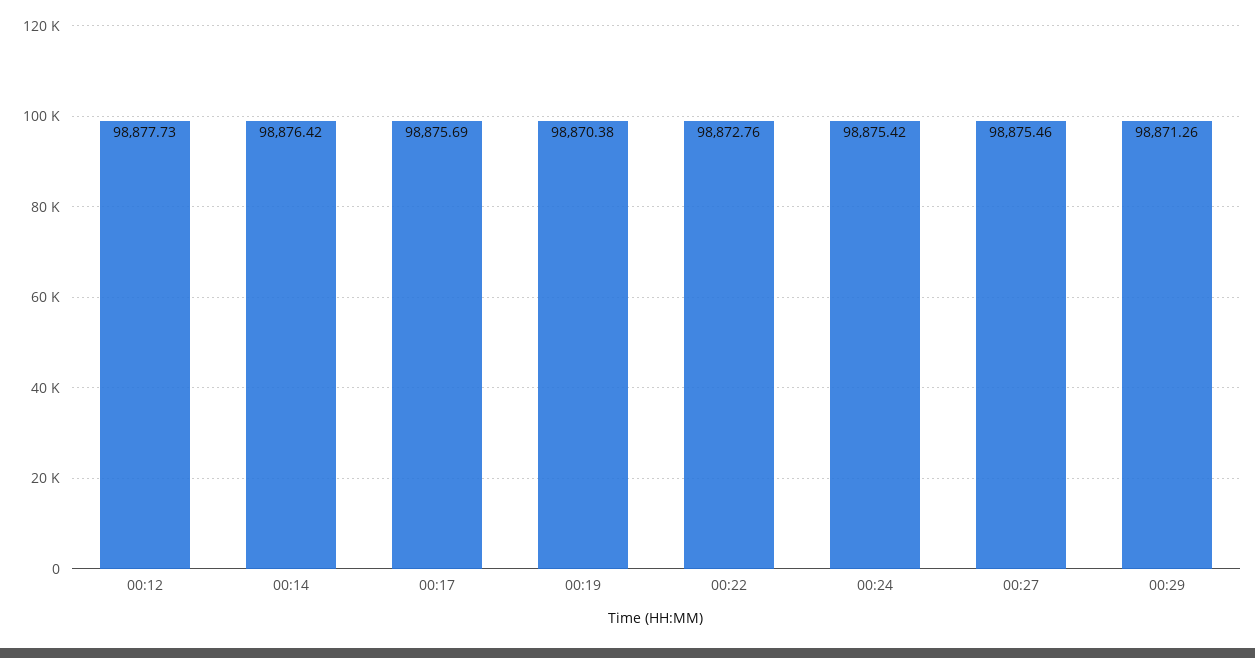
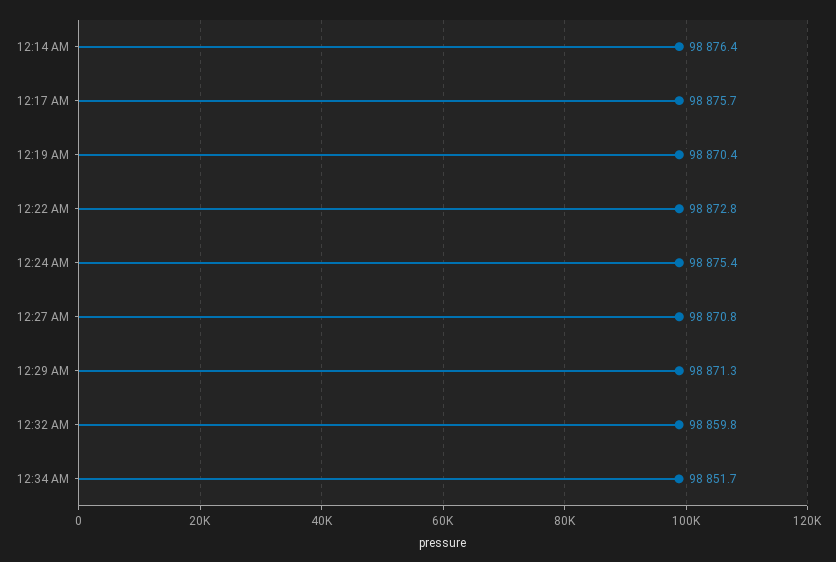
00:12: 98877.73 -> none
00:27: 98875.46 -> 98870.8
12:32 AM: none -> 98859.8
12:34 AM: none -> 98851.7

